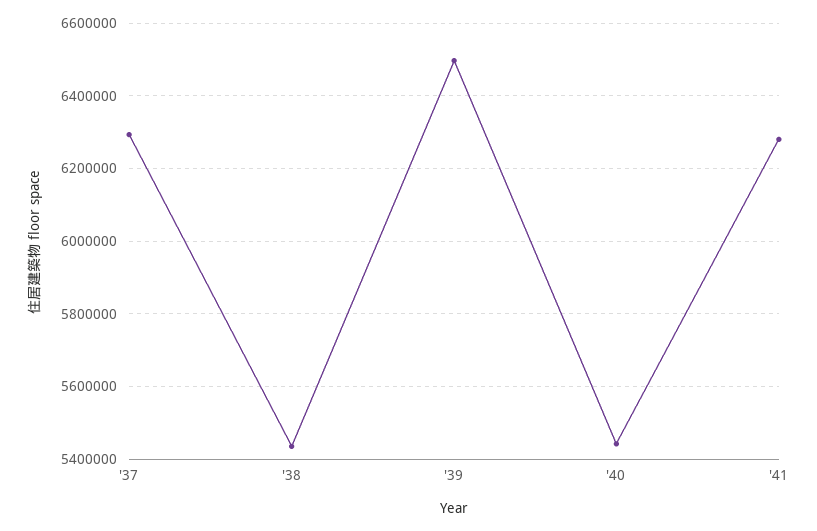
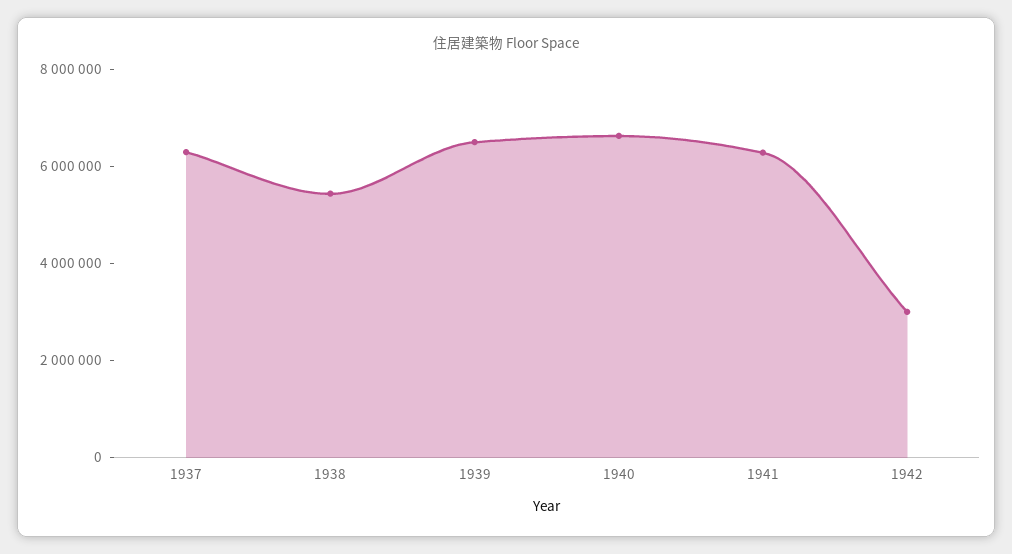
'40: 5440000 -> 6500000
1942: none -> 3000000

